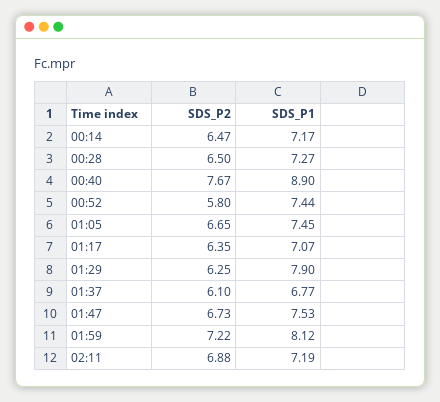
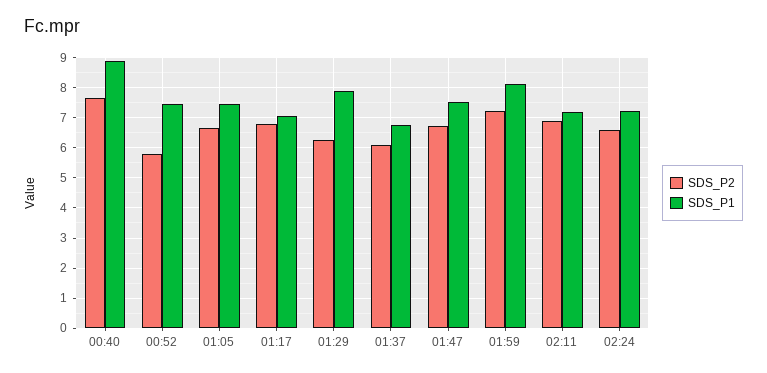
SDS_P2, 00:14: 6.47 -> none
SDS_P1, 00:14: 7.17 -> none
SDS_P2, 00:28: 6.5 -> none
SDS_P1, 00:28: 7.27 -> none
SDS_P2, 01:17: 6.35 -> 6.8
SDS_P2, 02:24: none -> 6.6
SDS_P1, 02:24: none -> 7.2

